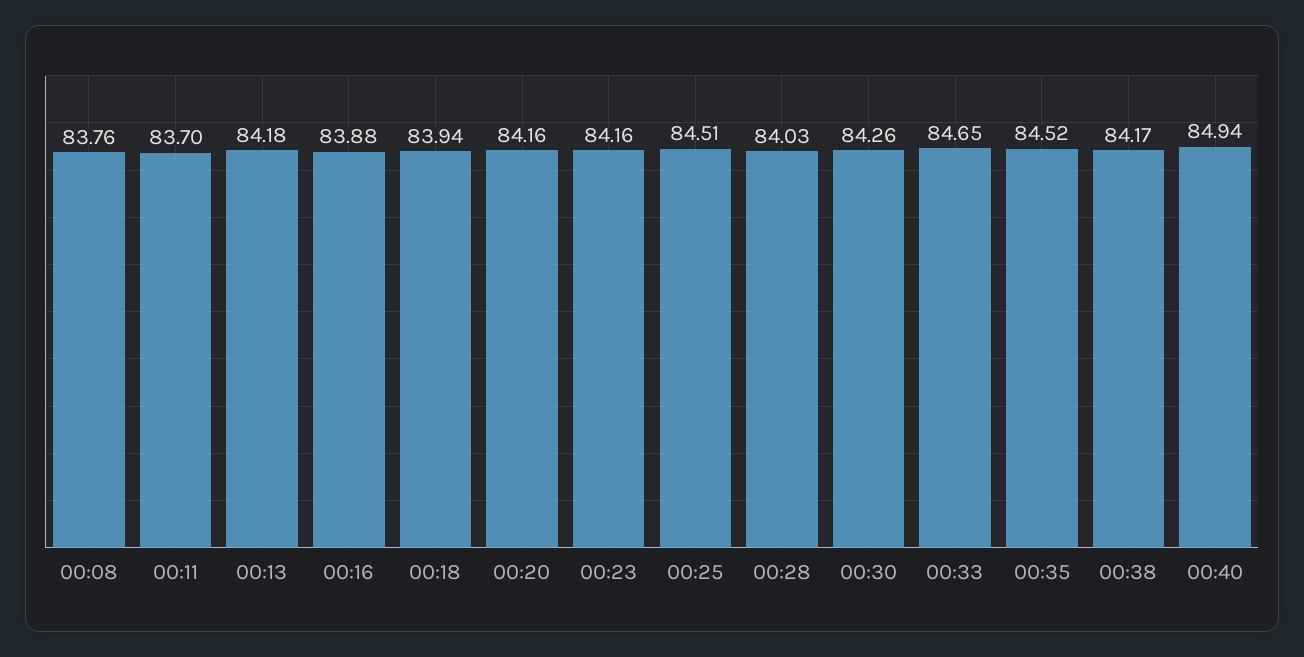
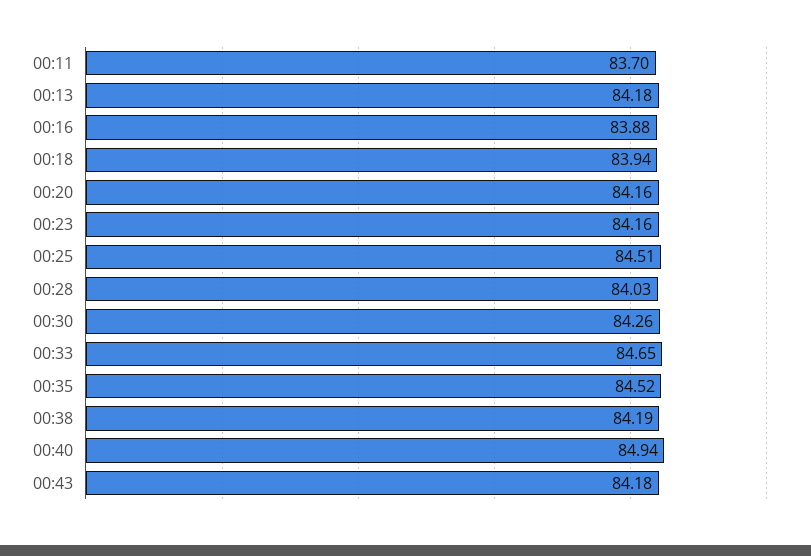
00:08: 83.76 -> none
00:38: 84.17 -> 84.19
00:43: none -> 84.18

